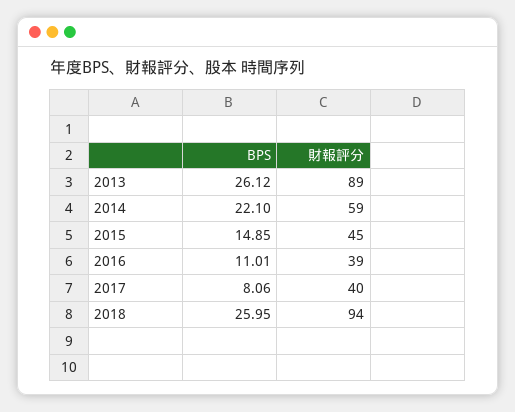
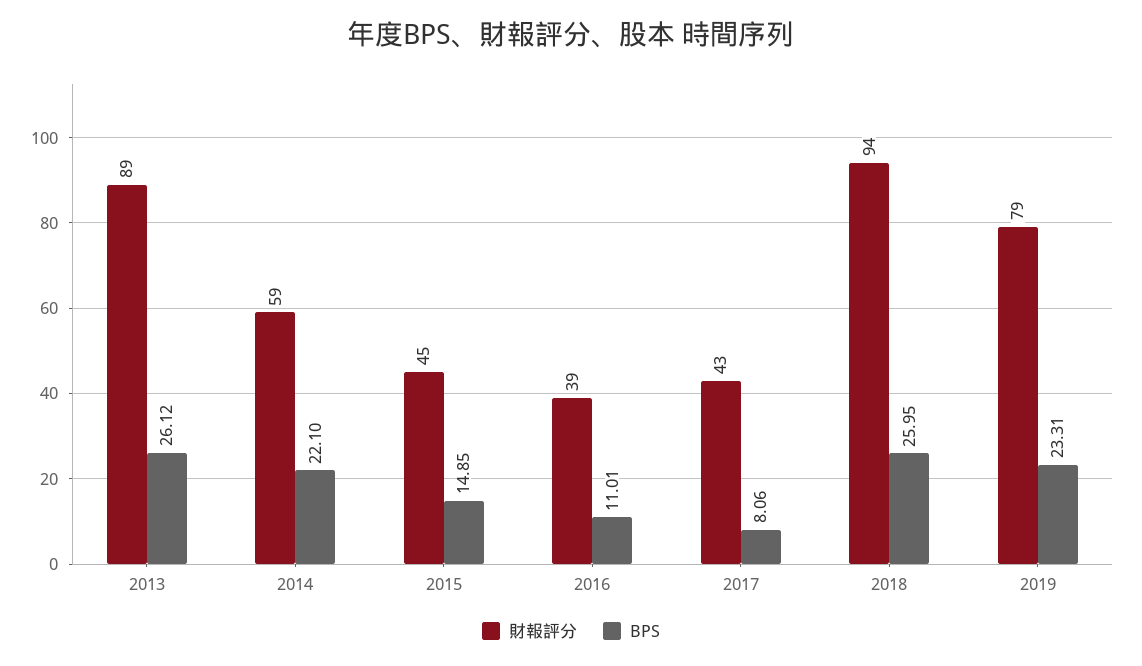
財報評分, 2017: 40 -> 43
財報評分, 2019: none -> 79
BPS, 2019: none -> 23.31

